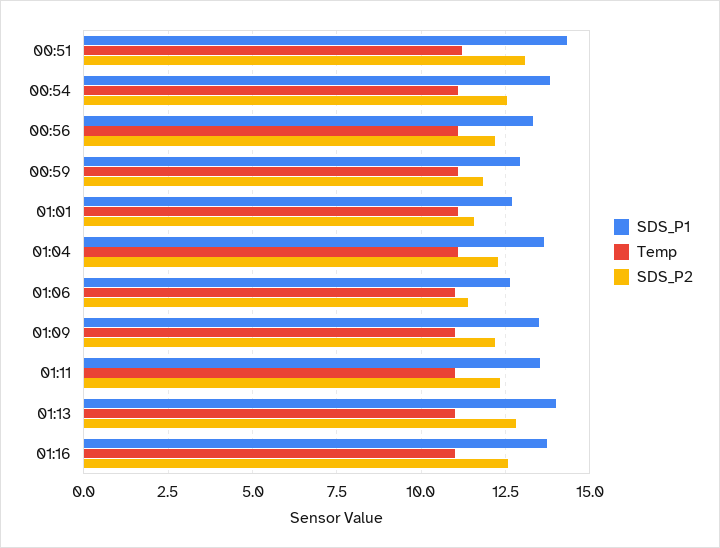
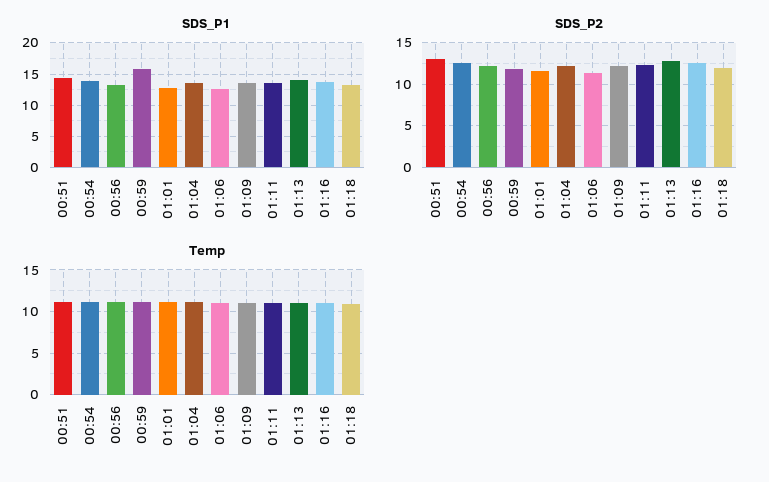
SDS_P1, 00:59: 13 -> 16
SDS_P1, 01:18: none -> 13
SDS_P2, 01:18: none -> 12
Temp, 01:18: none -> 11

